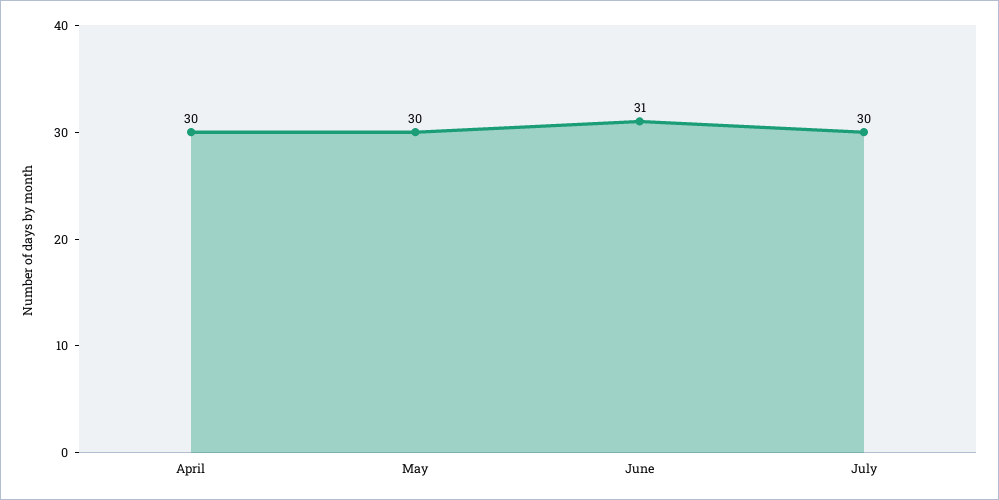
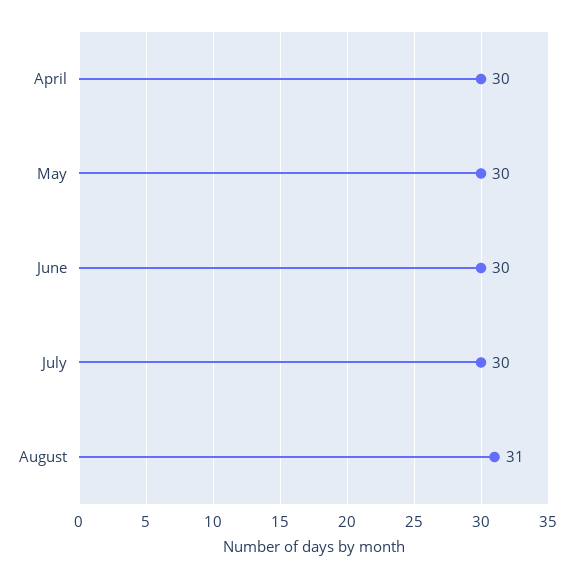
June: 31 -> 30
August: none -> 31

